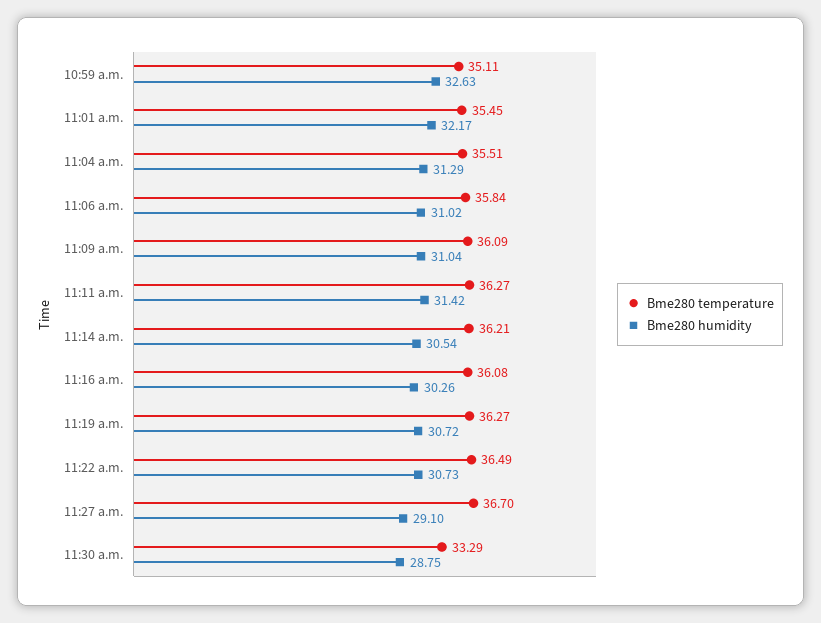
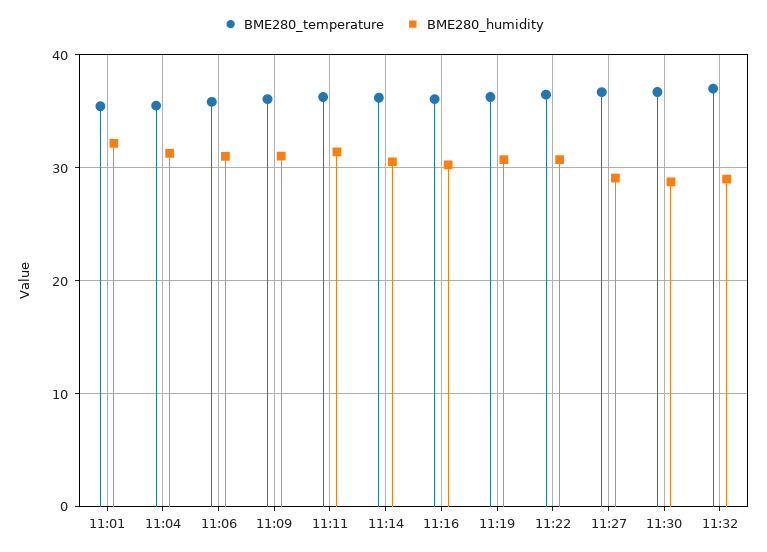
Bme280 temperature, 10:59 a.m.: 35.11 -> none
Bme280 humidity, 10:59 a.m.: 32.63 -> none
Bme280 temperature, 11:30 a.m.: 33.29 -> 37
Bme280 temperature, 11:32: none -> 37
Bme280 humidity, 11:32: none -> 29

